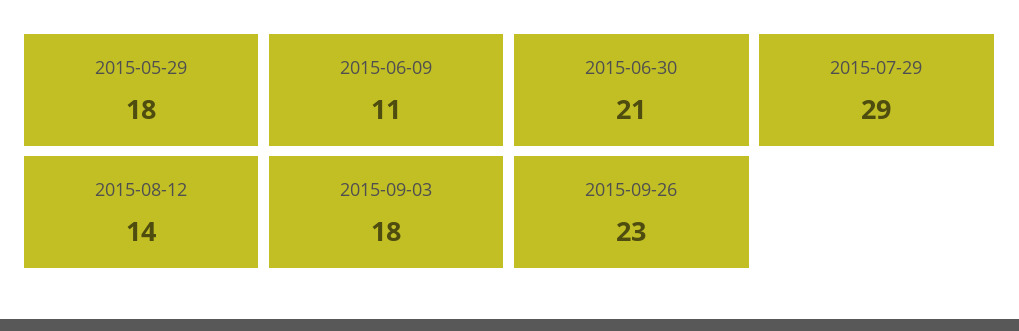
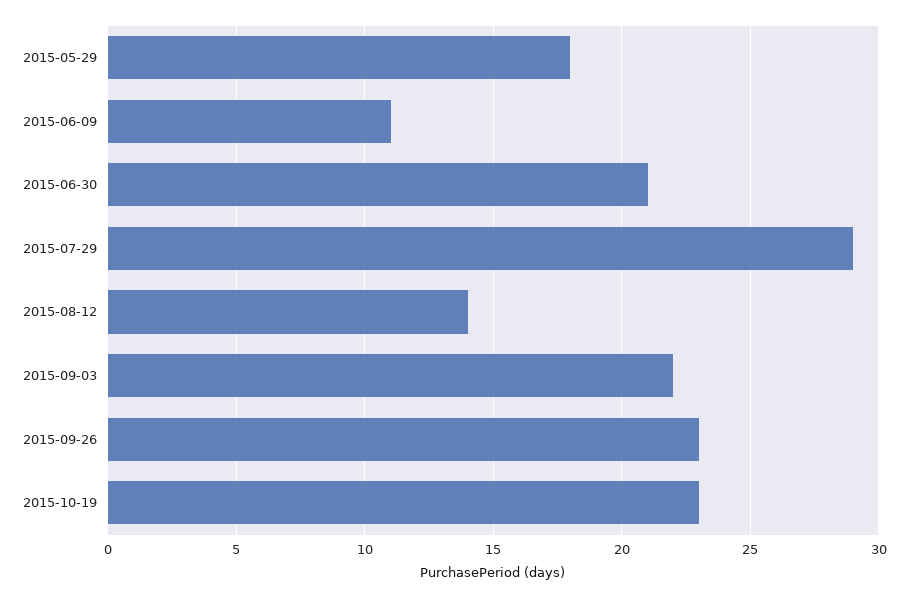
2015-09-03: 18 -> 22
2015-10-19: none -> 23

